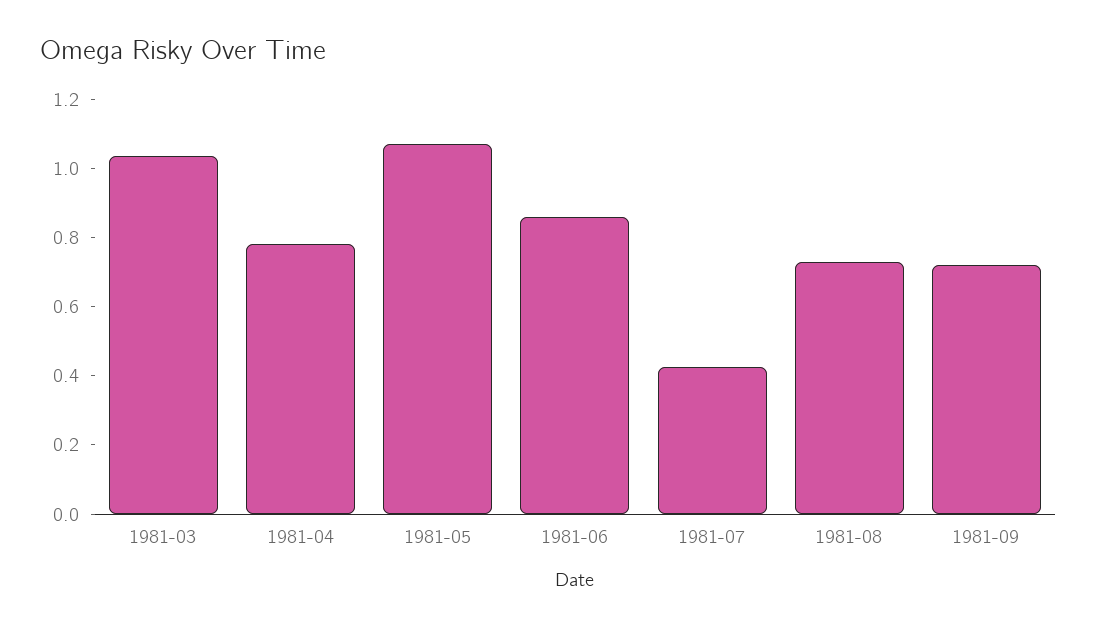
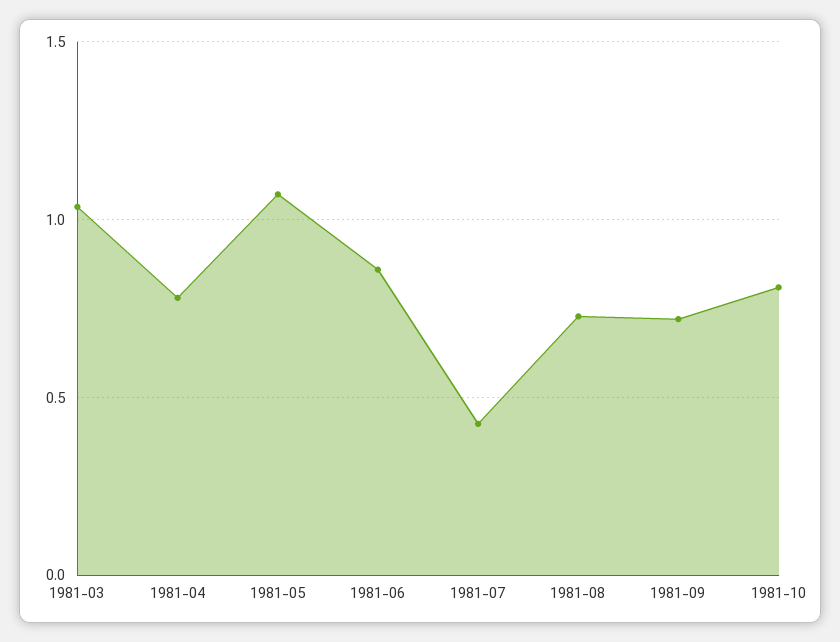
1981-10: none -> 0.8

